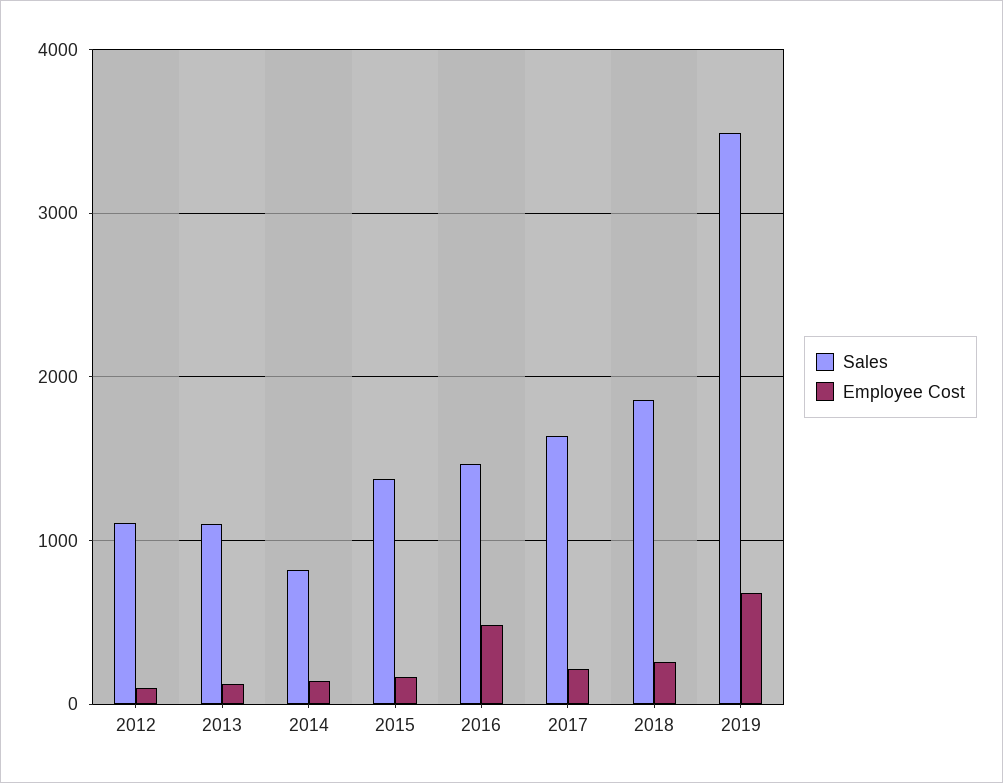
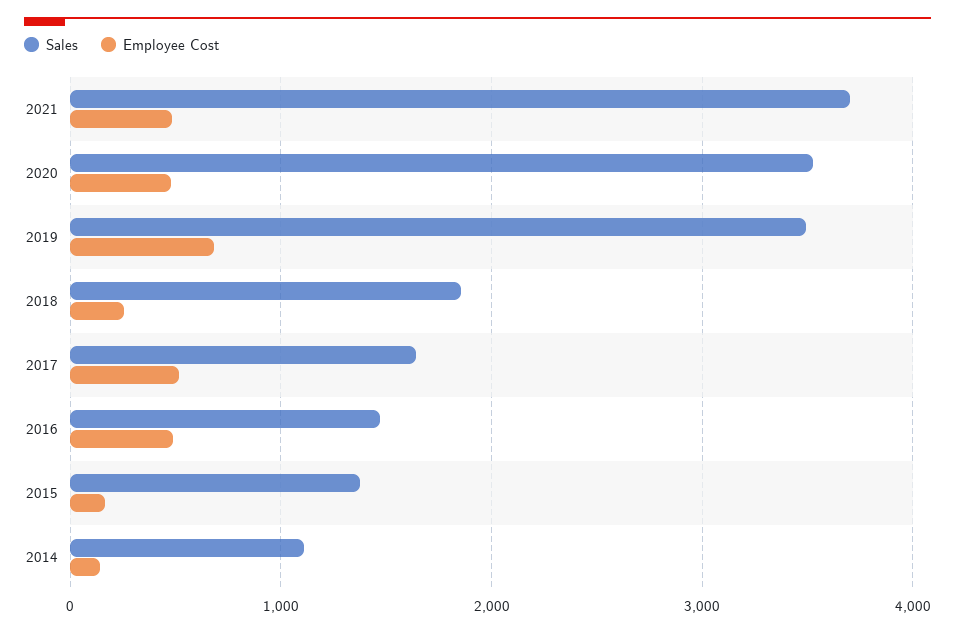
Sales, 2012: 1100 -> none
Employee Cost, 2012: 100 -> none
Sales, 2013: 1100 -> none
Employee Cost, 2013: 100 -> none
Sales, 2014: 800 -> 1100
Employee Cost, 2017: 200 -> 500
Sales, 2021: none -> 3700
Employee Cost, 2021: none -> 500
Sales, 2020: none -> 3500
Employee Cost, 2020: none -> 500

